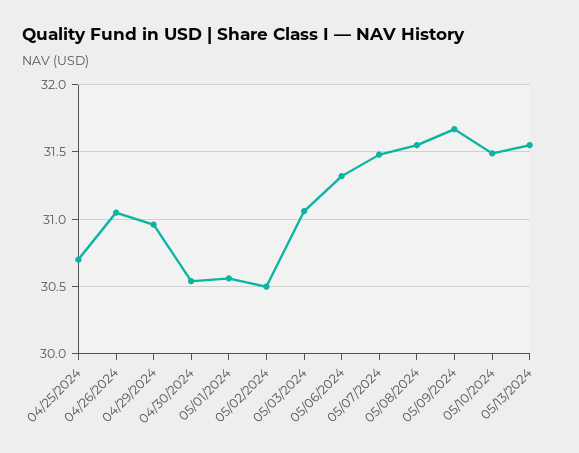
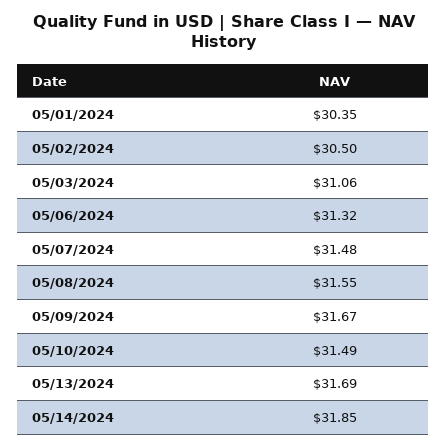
04/25/2024: 30.7 -> none
04/26/2024: 31.05 -> none
04/29/2024: 30.95 -> none
04/30/2024: 30.55 -> none
05/01/2024: 30.55 -> 30.35
05/13/2024: 31.55 -> 31.69
05/14/2024: none -> 31.85

